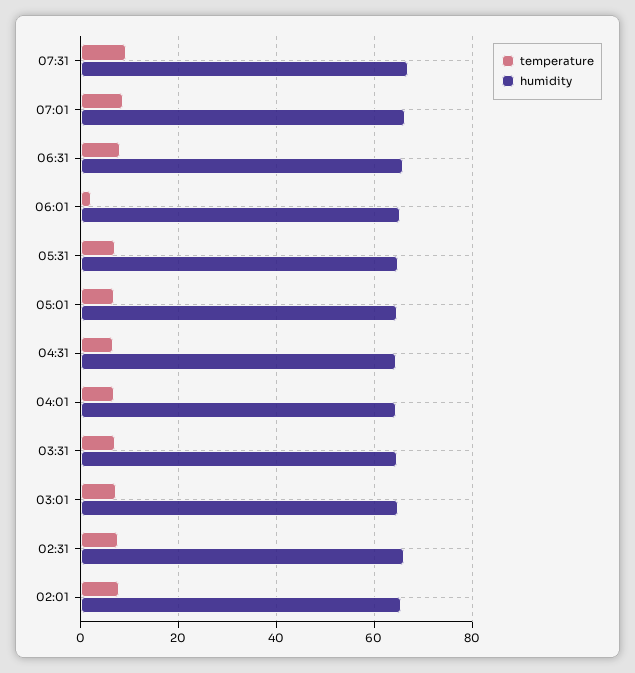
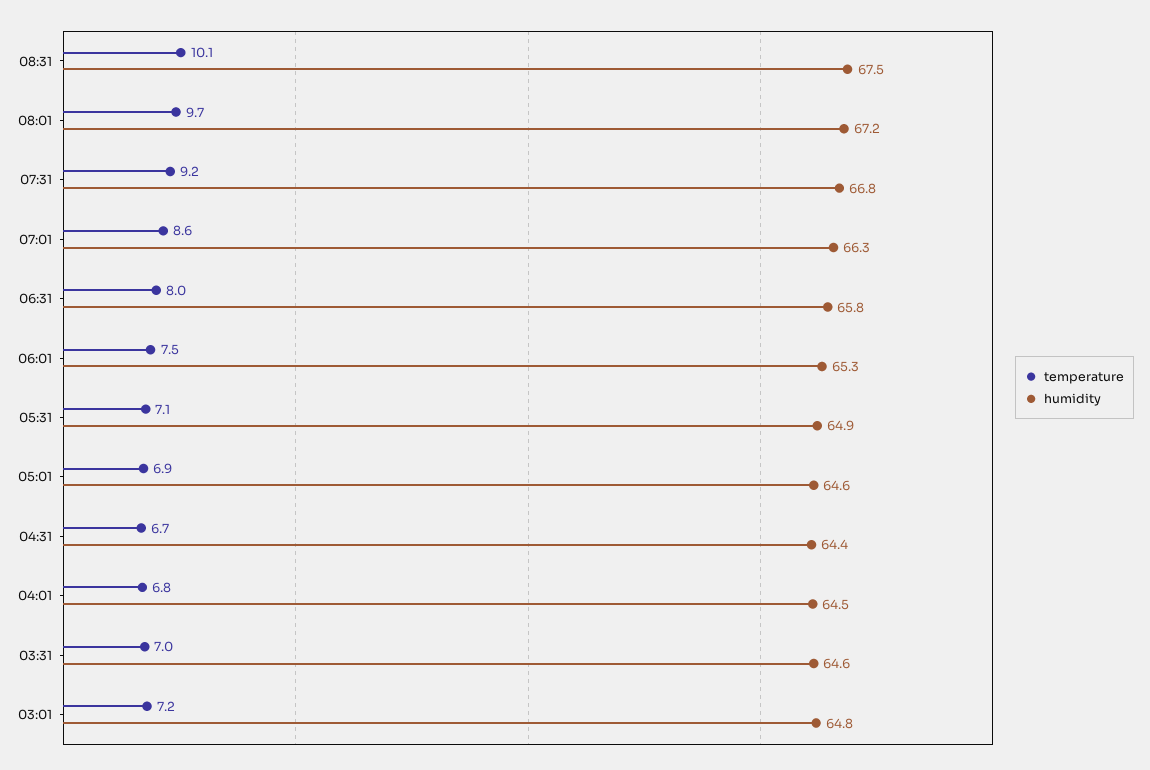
temperature, 06:01: 2 -> 7.5
temperature, 02:31: 8 -> none
humidity, 02:31: 66 -> none
temperature, 02:01: 8 -> none
humidity, 02:01: 66 -> none
temperature, 08:31: none -> 10.1
humidity, 08:31: none -> 67.5
temperature, 08:01: none -> 9.7
humidity, 08:01: none -> 67.2

